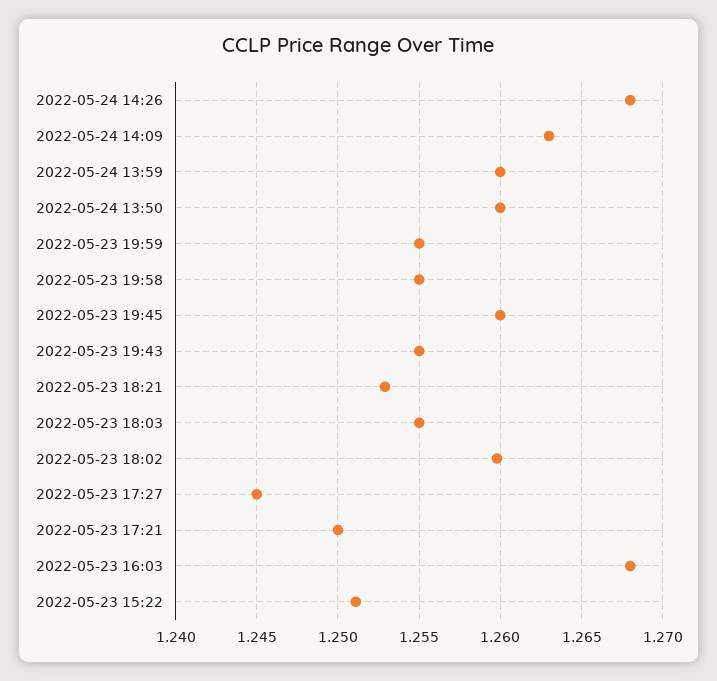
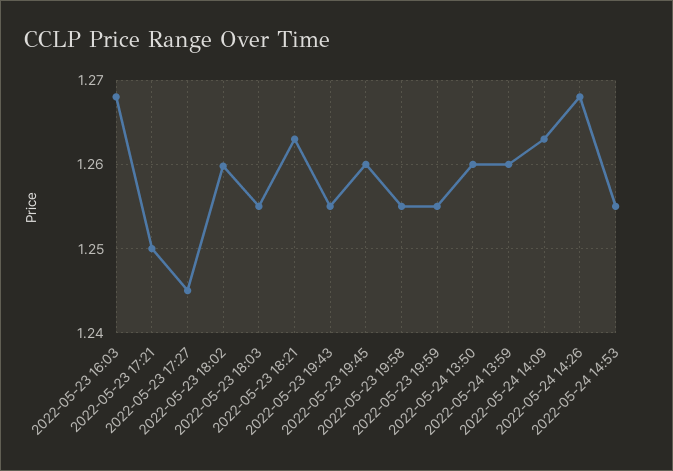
2022-05-23 18:21: 1.253 -> 1.263
2022-05-23 15:22: 1.251 -> none
2022-05-24 14:53: none -> 1.255

